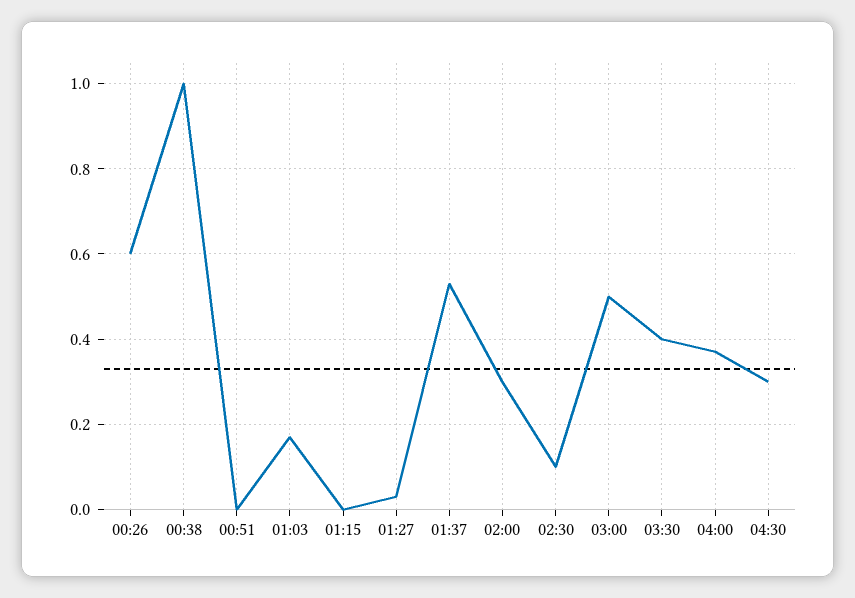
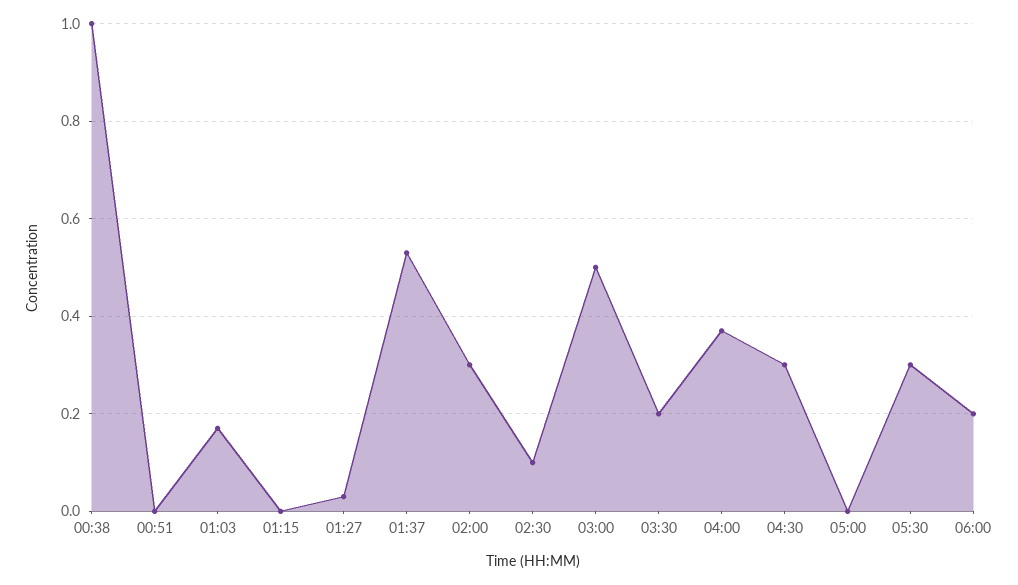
00:26: 0.6 -> none
03:30: 0.4 -> 0.2
05:00: none -> 0
05:30: none -> 0.3
06:00: none -> 0.2

